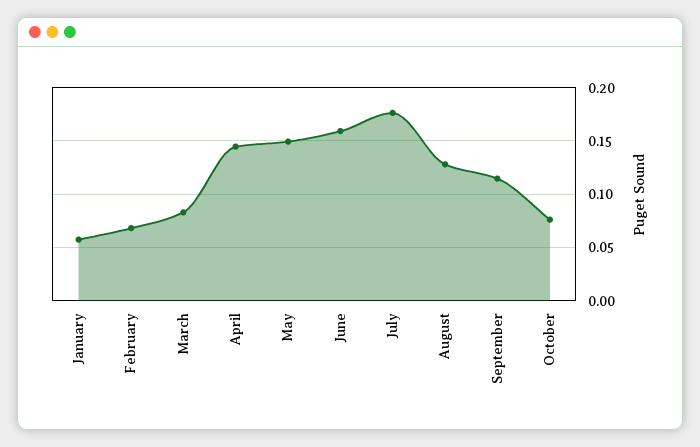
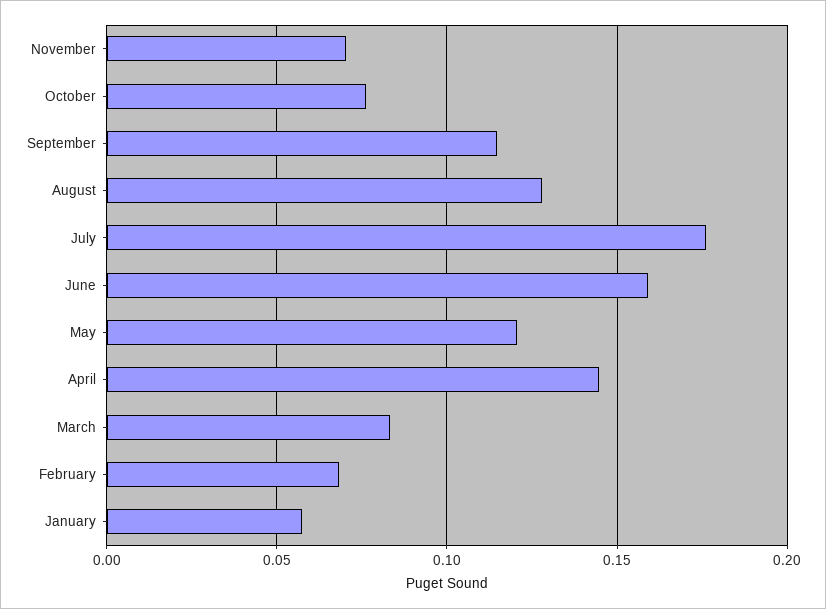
May: 0.15 -> 0.12
November: none -> 0.07

